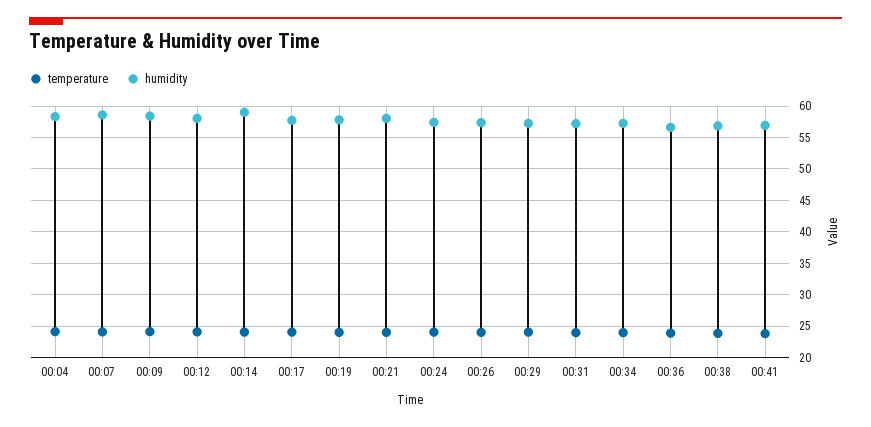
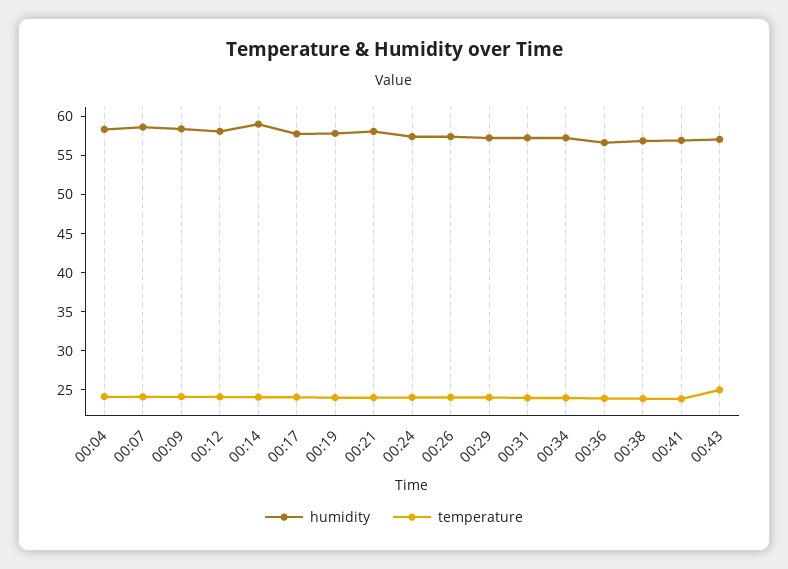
humidity, 00:43: none -> 57.5
temperature, 00:43: none -> 25

